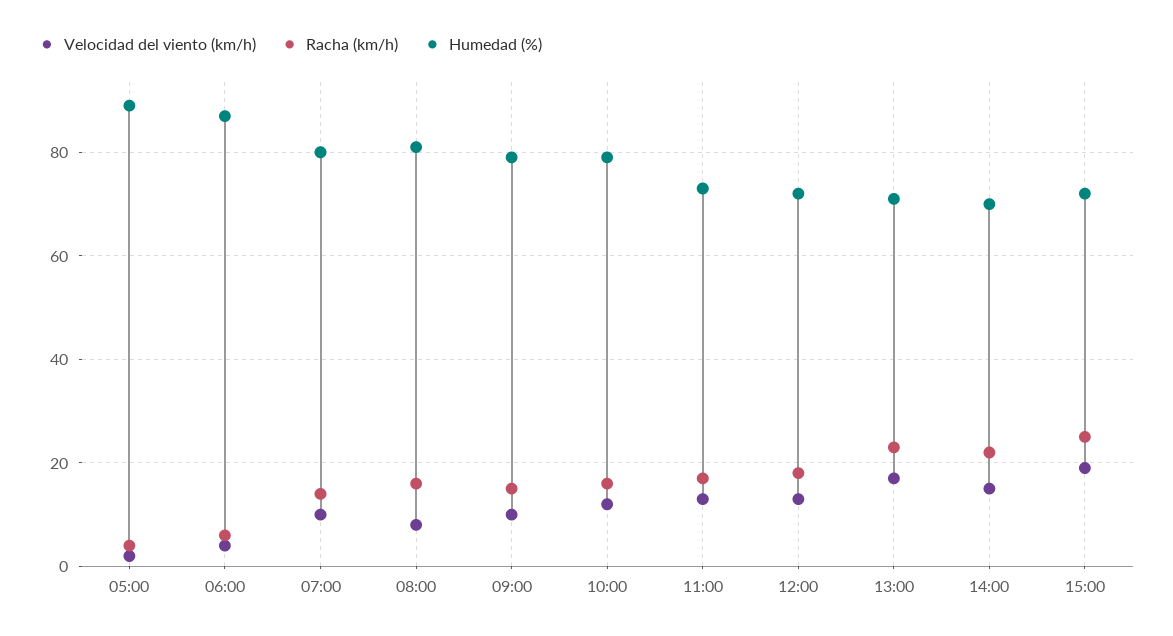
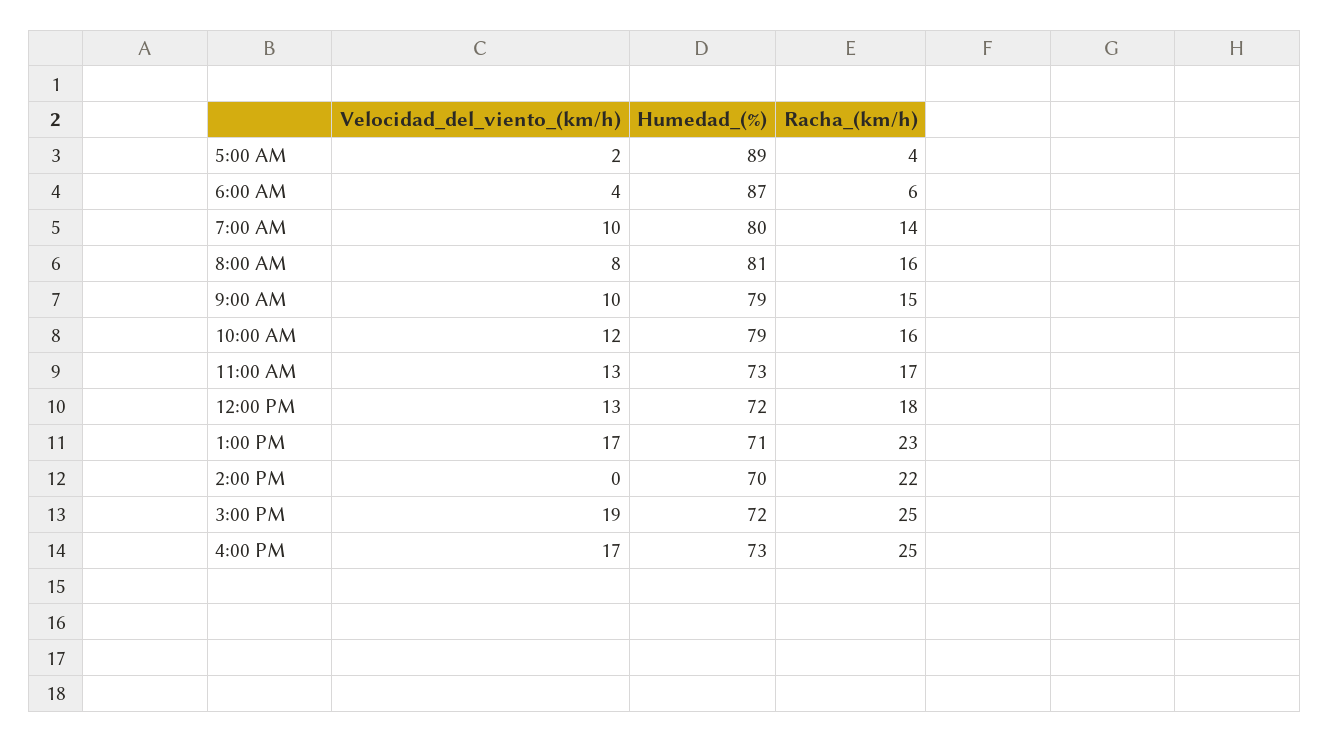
Velocidad del viento (km/h), 14:00: 15 -> 0
Velocidad del viento (km/h), 4:00 PM: none -> 17
Humedad (%), 4:00 PM: none -> 73
Racha (km/h), 4:00 PM: none -> 25

